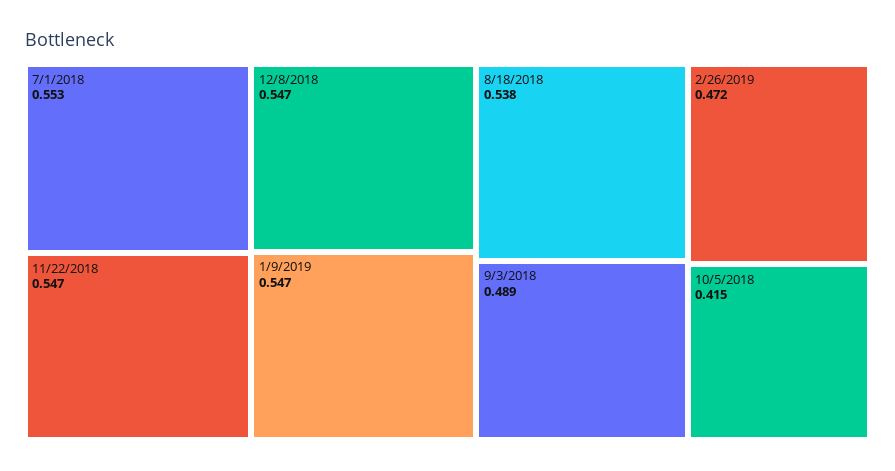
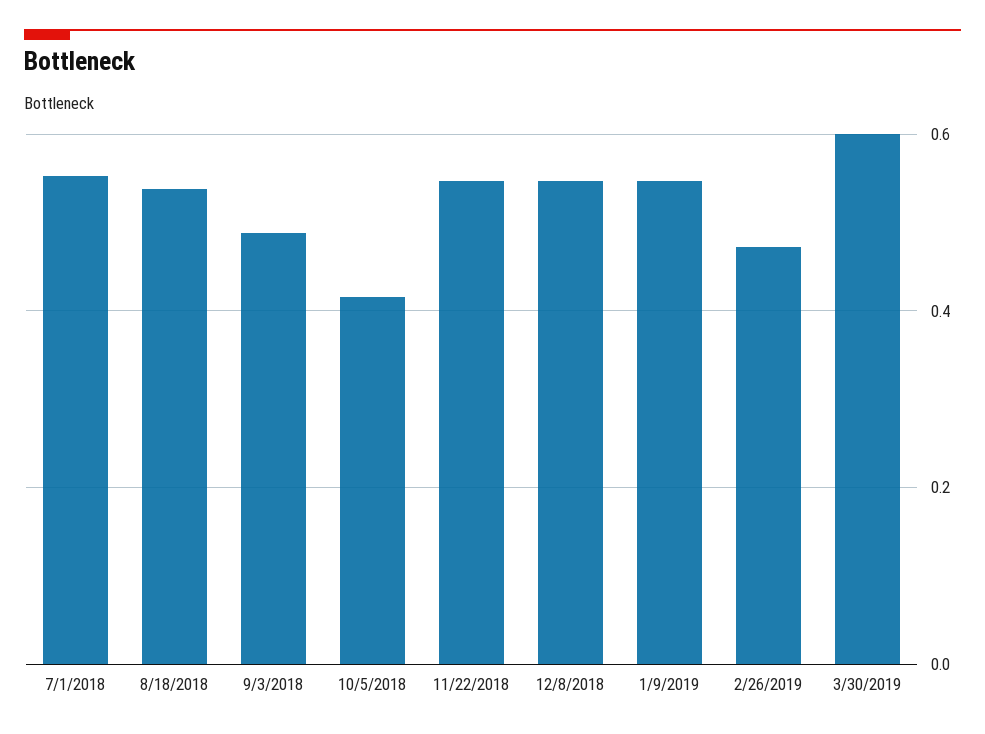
3/30/2019: none -> 0.6

